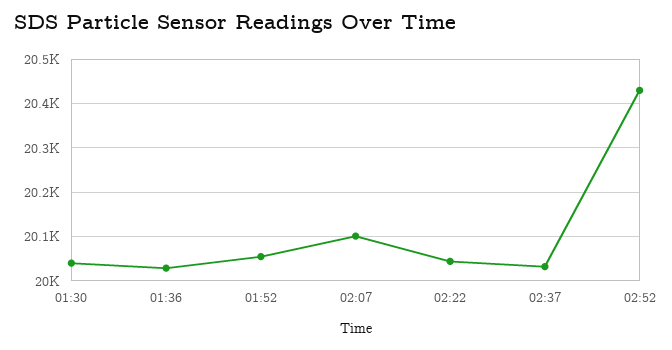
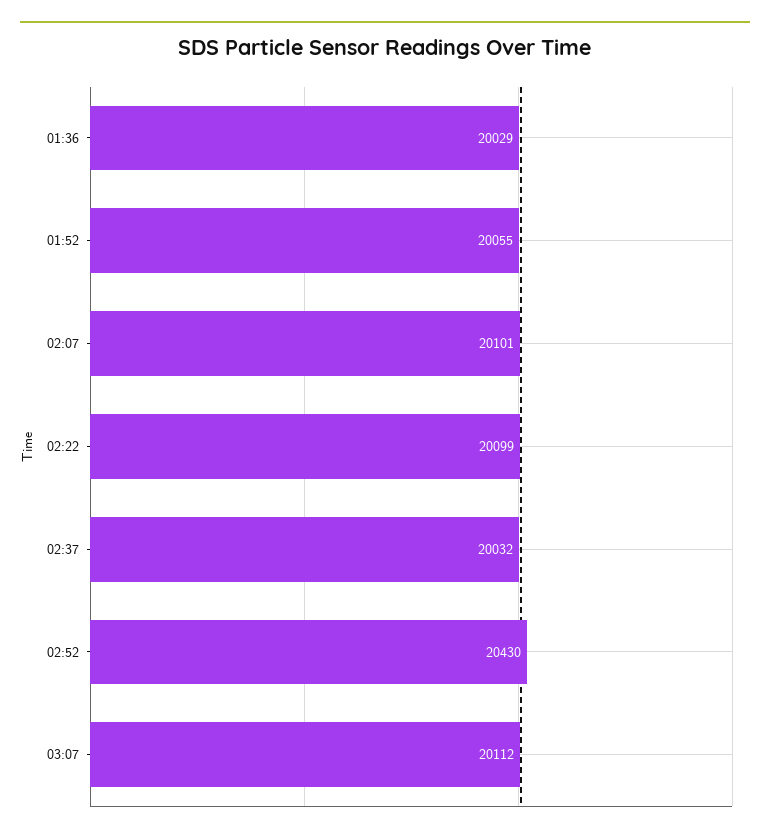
01:30: 20040 -> none
02:22: 20040 -> 20099
03:07: none -> 20112

